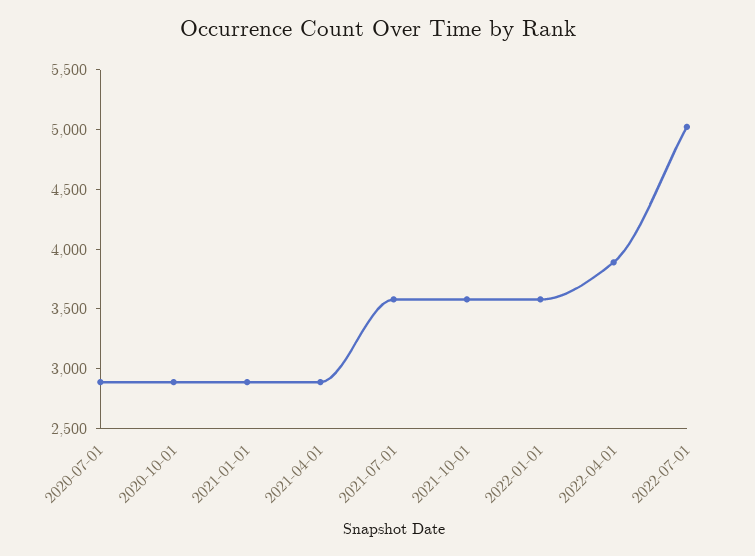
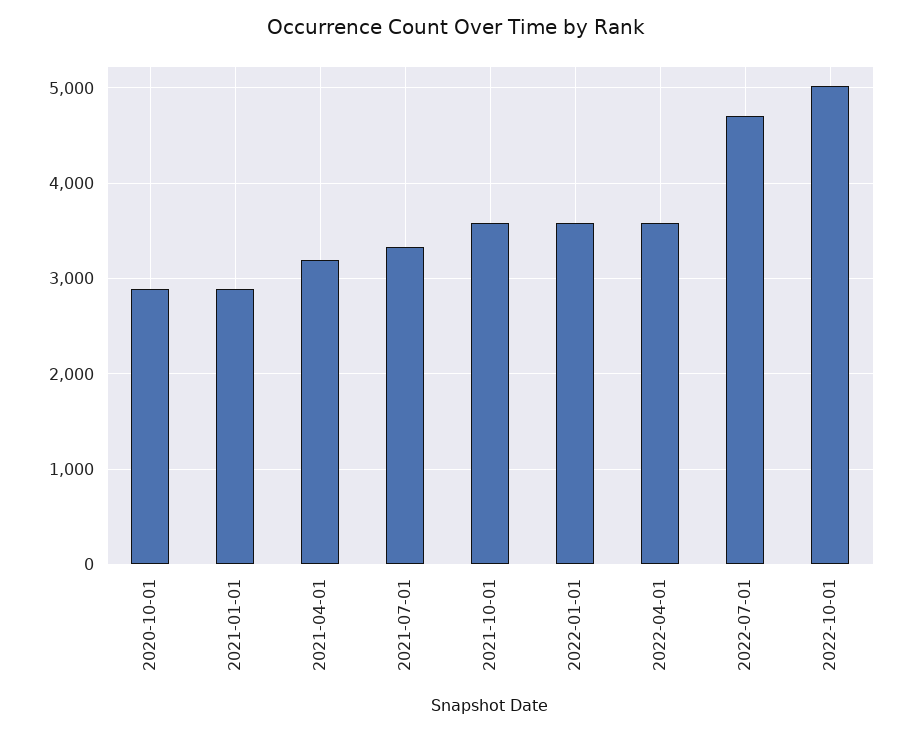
2020-07-01: 2900 -> none
2021-04-01: 2900 -> 3200
2021-07-01: 3600 -> 3300
2022-04-01: 3900 -> 3600
2022-07-01: 5000 -> 4700
2022-10-01: none -> 5000

